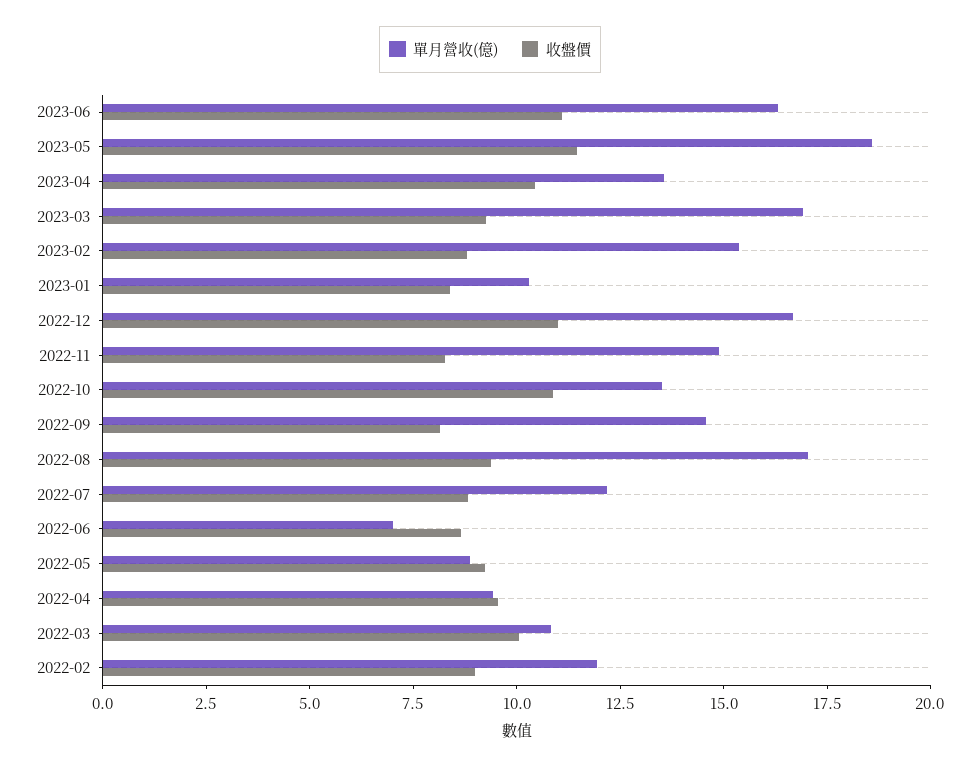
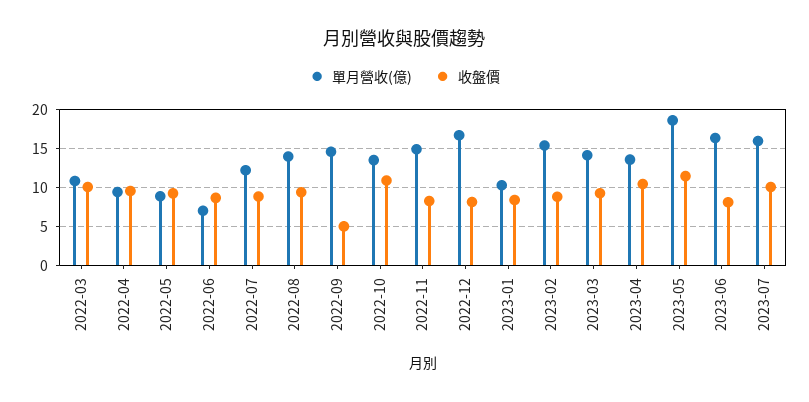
收盤價, 2023-06: 11 -> 8
單月營收(億), 2023-03: 17 -> 14
收盤價, 2022-12: 11 -> 8
收盤價, 2022-09: 8 -> 5
單月營收(億), 2022-08: 17 -> 14
單月營收(億), 2022-02: 12 -> none
收盤價, 2022-02: 9 -> none
單月營收(億), 2023-07: none -> 16
收盤價, 2023-07: none -> 10

